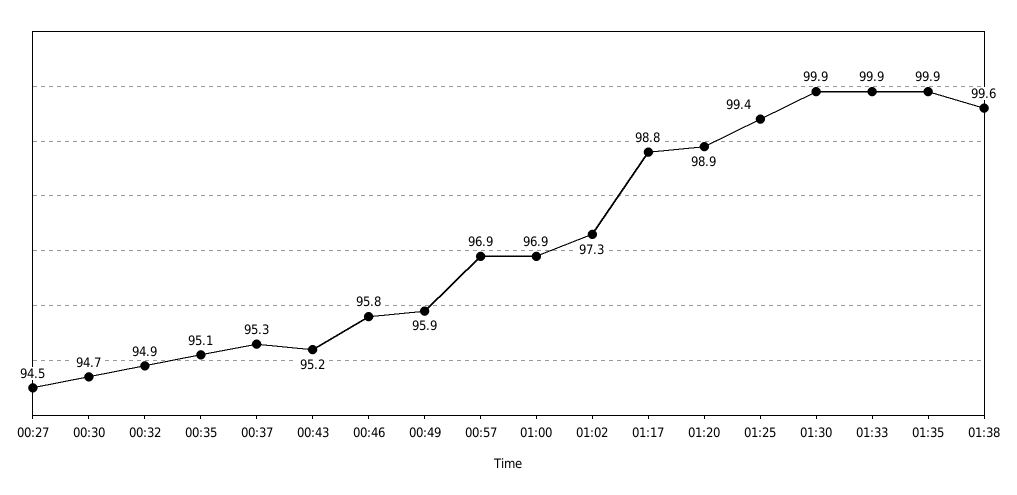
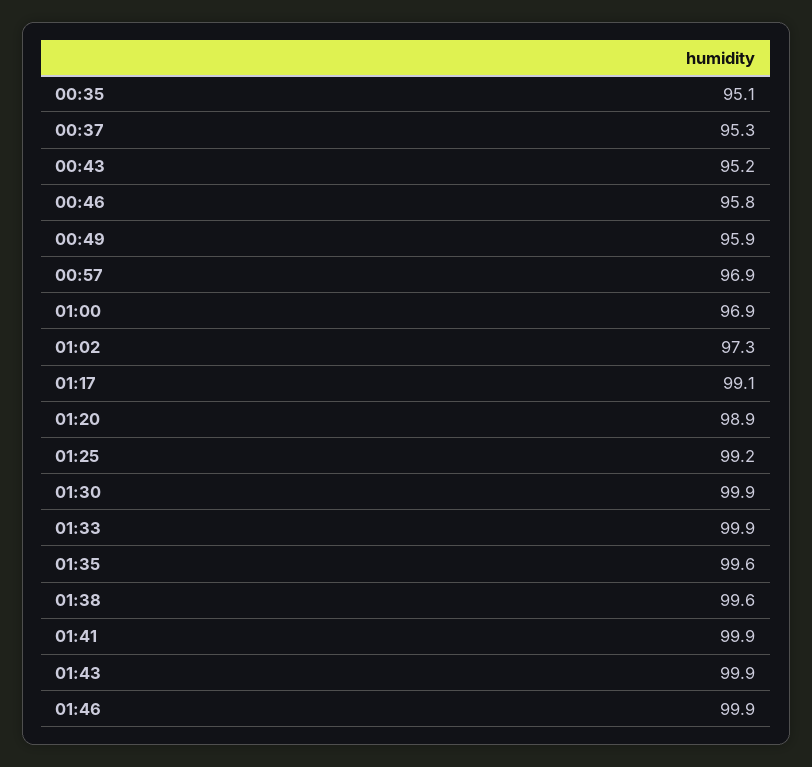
00:27: 94.5 -> none
00:30: 94.7 -> none
00:32: 94.9 -> none
01:17: 98.8 -> 99.1
01:25: 99.4 -> 99.2
01:35: 99.9 -> 99.6
01:41: none -> 99.9
01:43: none -> 99.9
01:46: none -> 99.9

